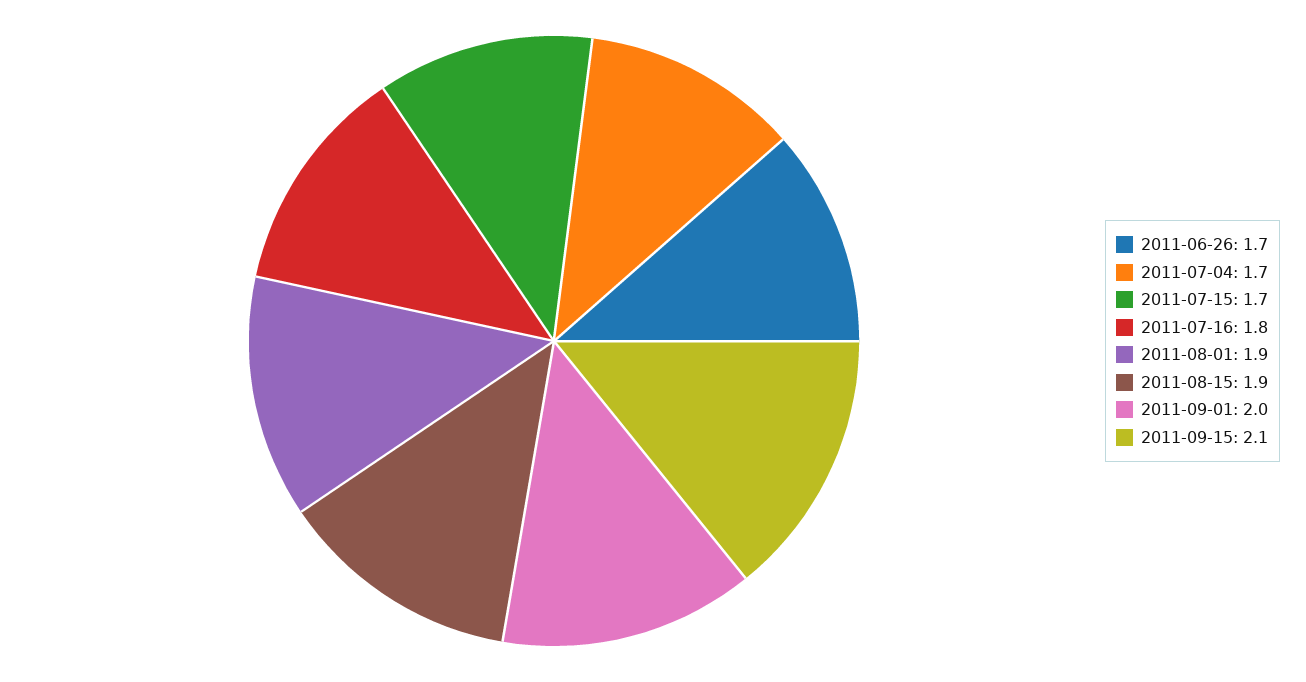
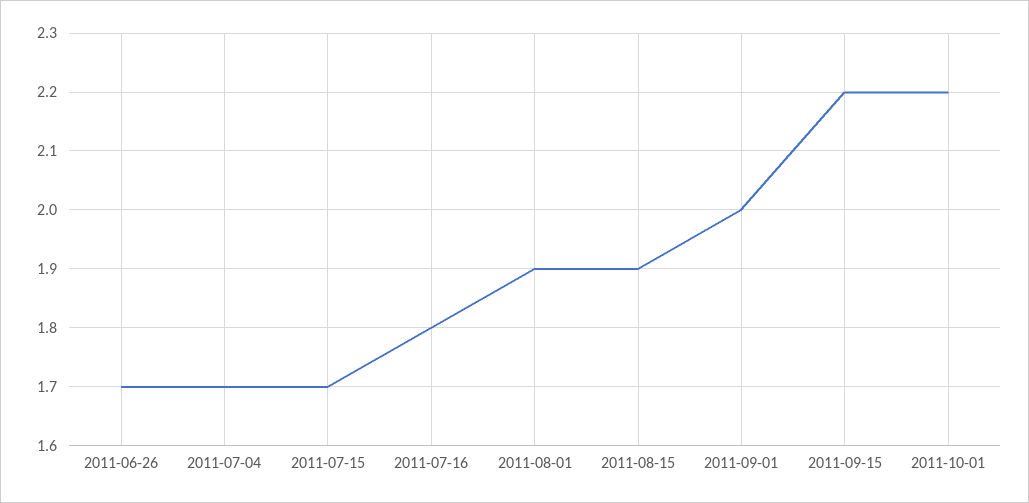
2011-09-15: 2.1 -> 2.2
2011-10-01: none -> 2.2

